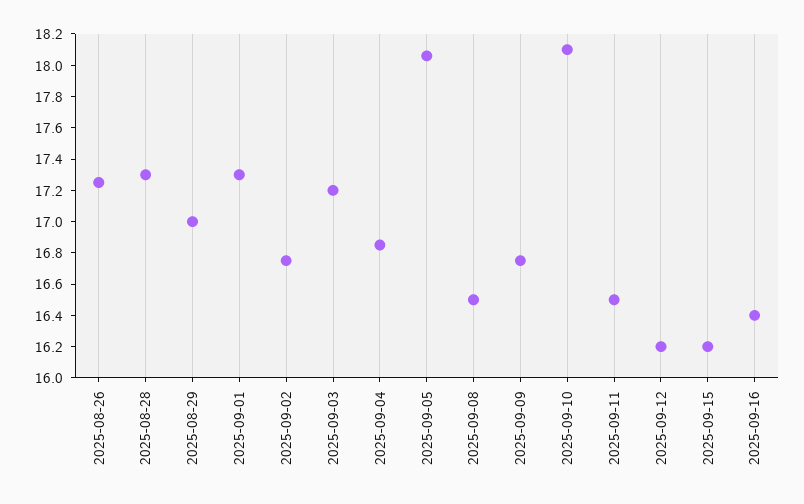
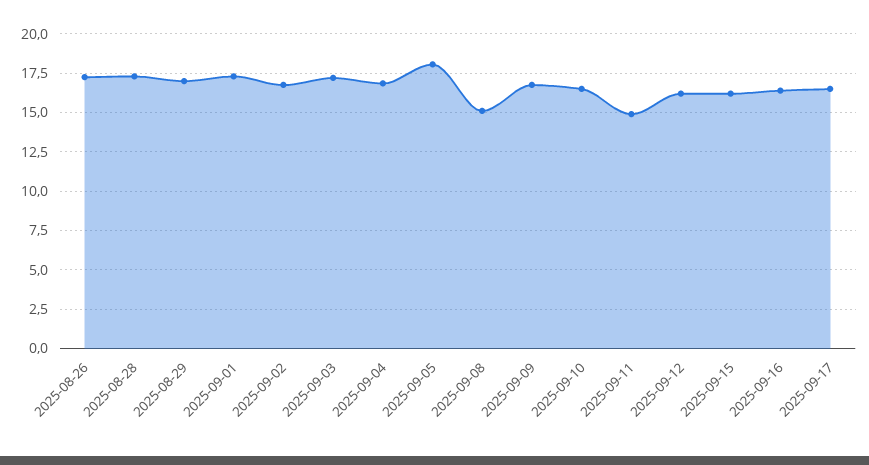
2025-09-08: 16.5 -> 15
2025-09-10: 18.1 -> 16.5
2025-09-11: 16.5 -> 15
2025-09-17: none -> 16.5

